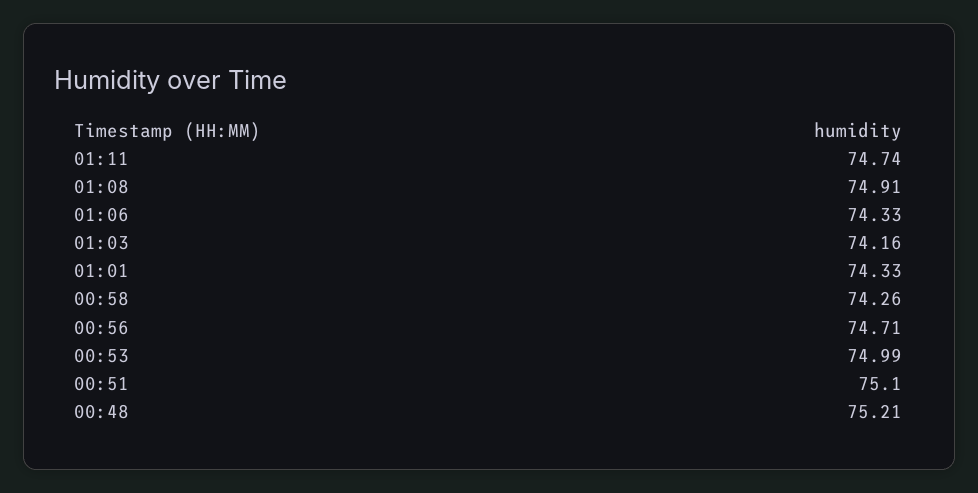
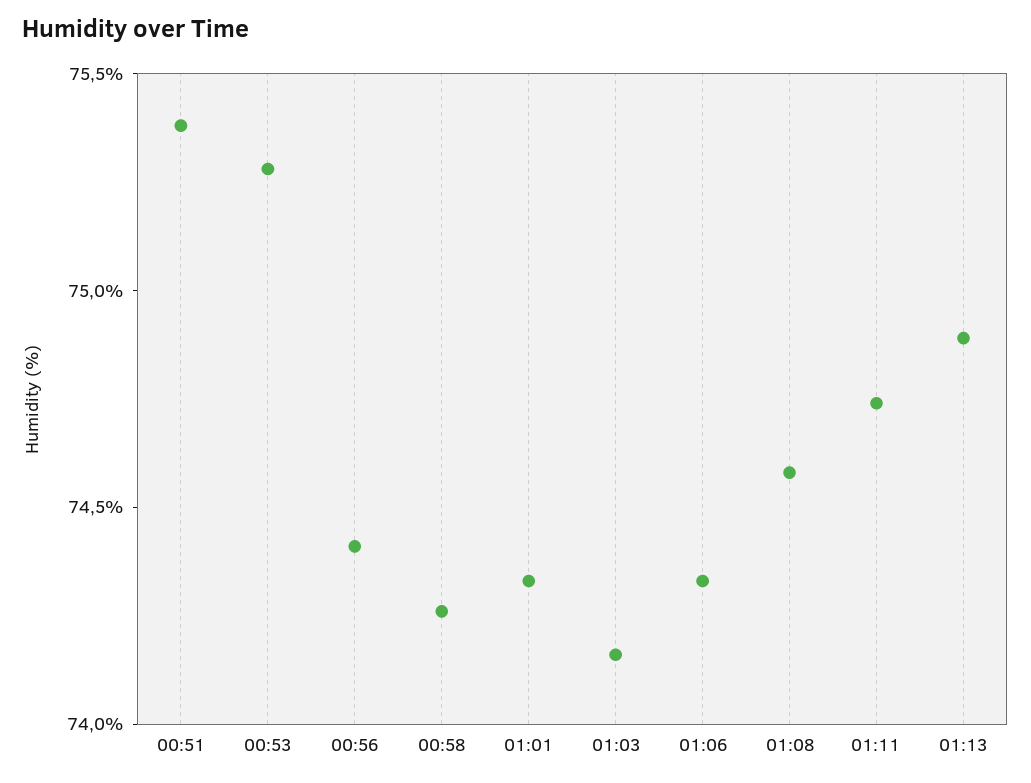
01:08: 74.91 -> 74.6
00:56: 74.71 -> 74.4
00:53: 74.99 -> 75.3
00:51: 75.1 -> 75.4
00:48: 75.21 -> none
01:13: none -> 74.9

